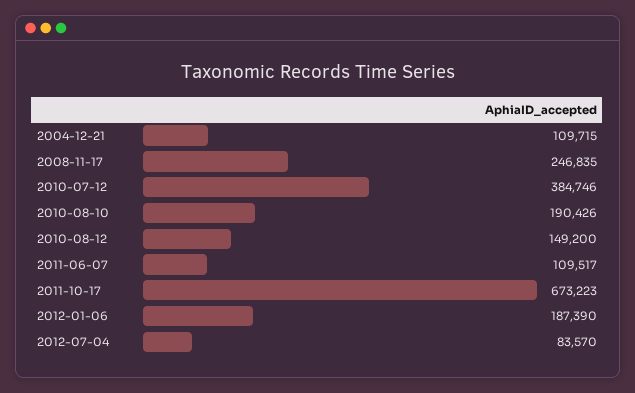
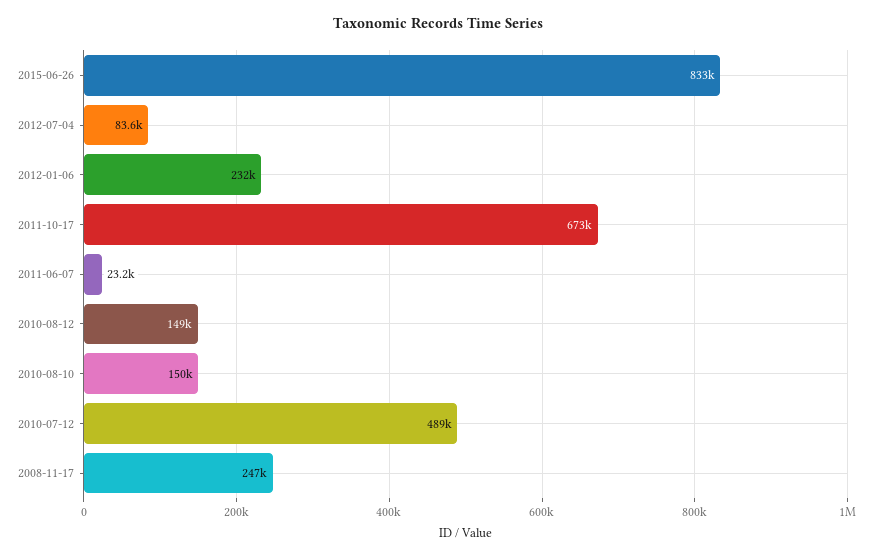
2004-12-21: 109715 -> none
2010-07-12: 384746 -> 489000
2010-08-10: 190426 -> 150000
2011-06-07: 109517 -> 23200
2012-01-06: 187390 -> 232000
2015-06-26: none -> 833000

